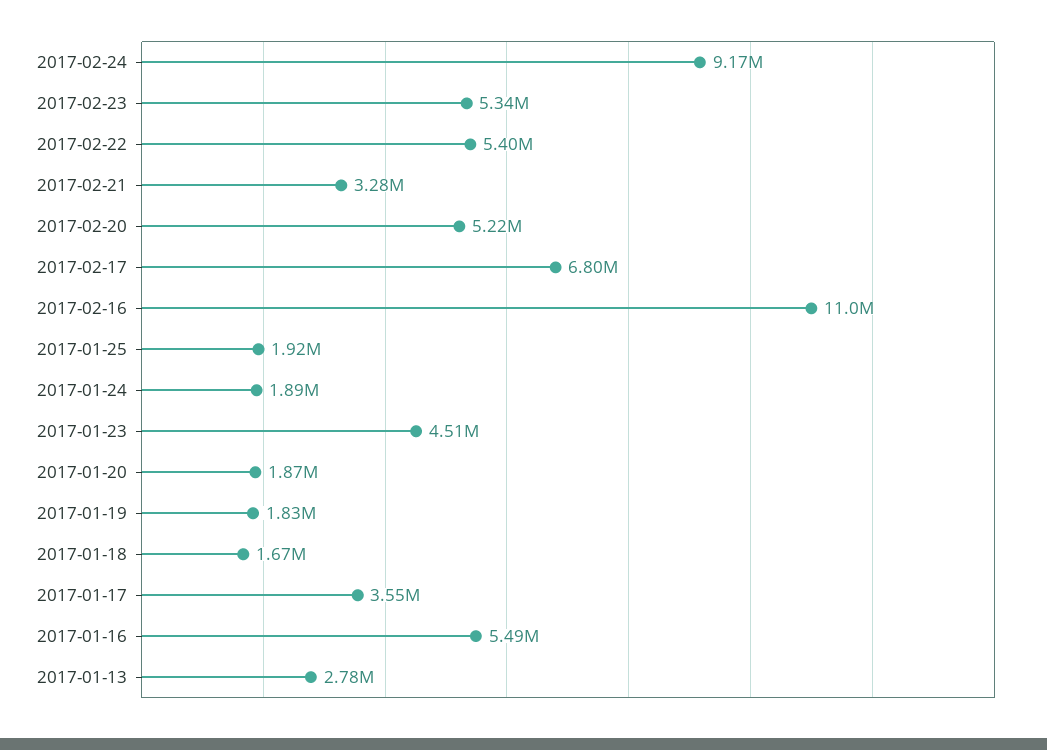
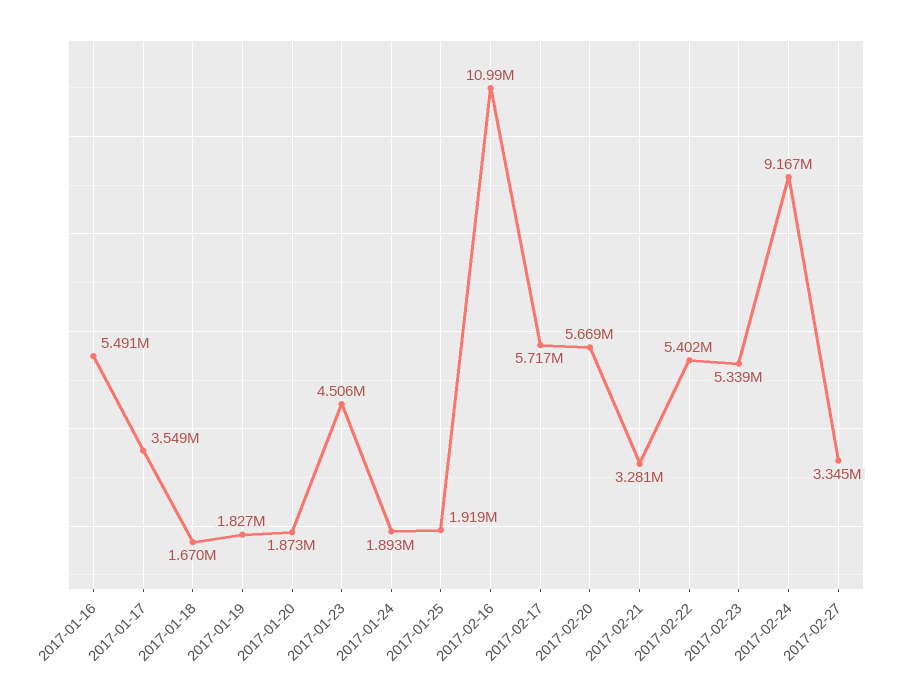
2017-02-20: 5220000 -> 5669000
2017-02-17: 6800000 -> 5717000
2017-01-13: 2780000 -> none
2017-02-27: none -> 3345000

